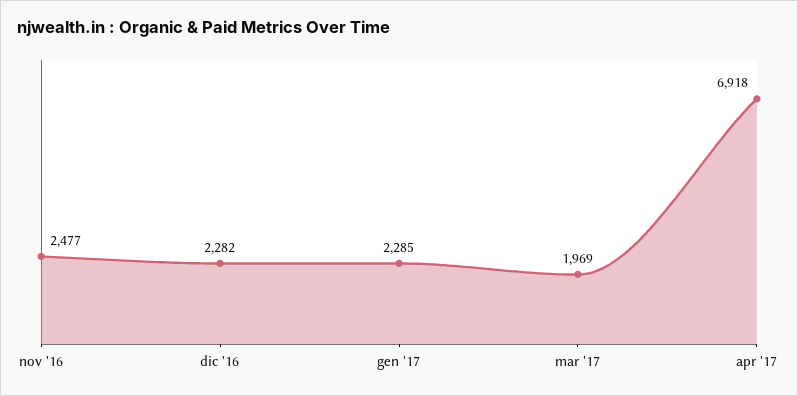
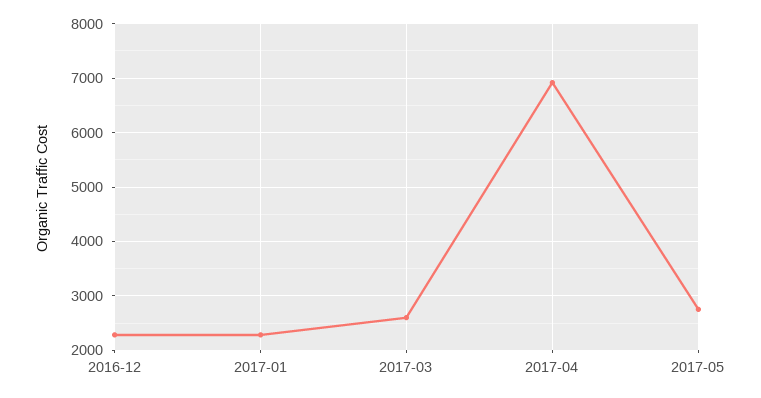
nov '16: 2477 -> none
mar '17: 1969 -> 2600
2017-05: none -> 2800

